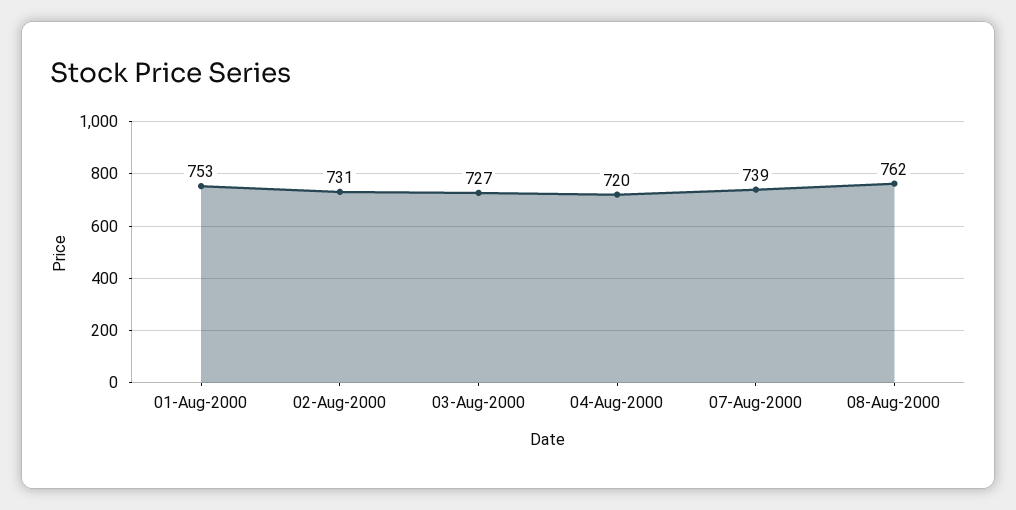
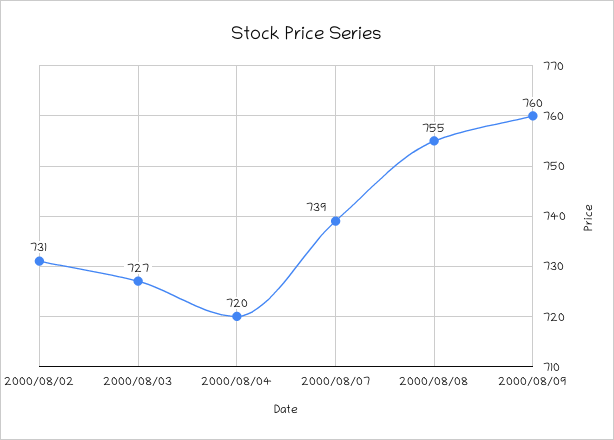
01-Aug-2000: 753 -> none
08-Aug-2000: 762 -> 755
2000/08/09: none -> 760

